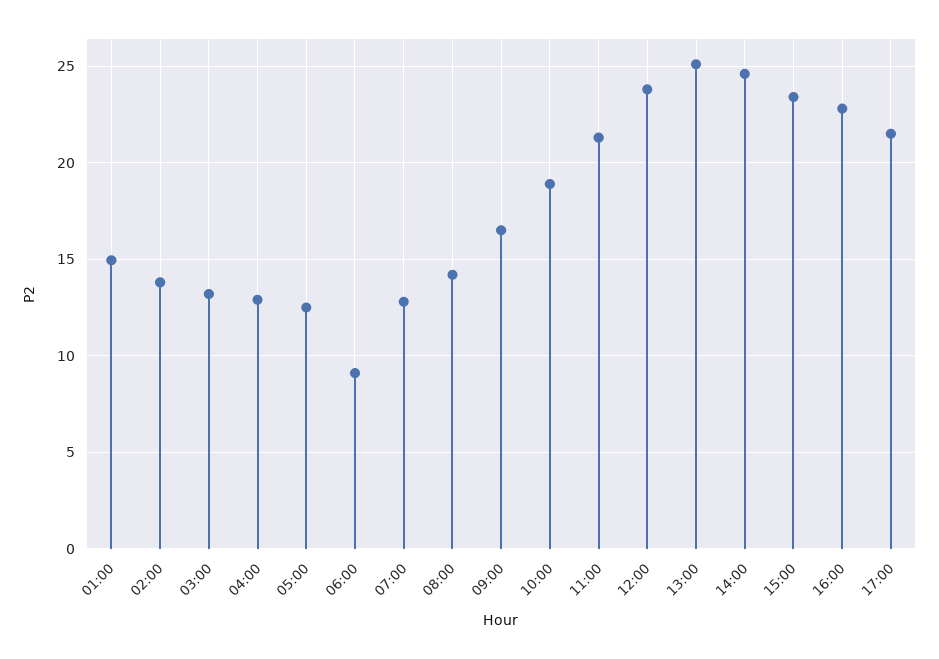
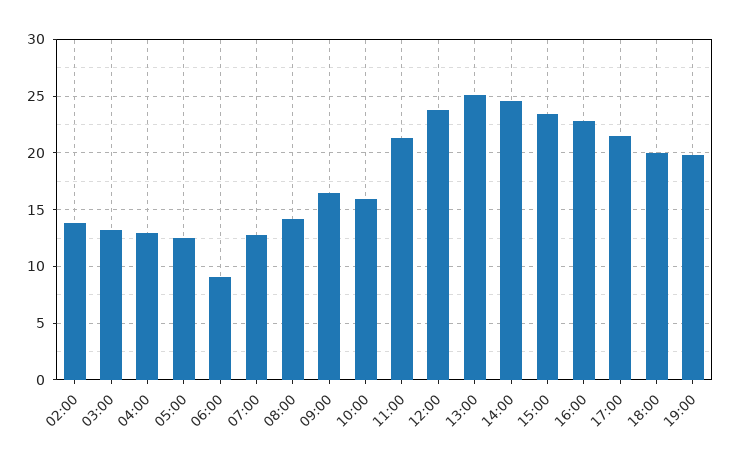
01:00: 15 -> none
10:00: 19 -> 16
18:00: none -> 20
19:00: none -> 20

